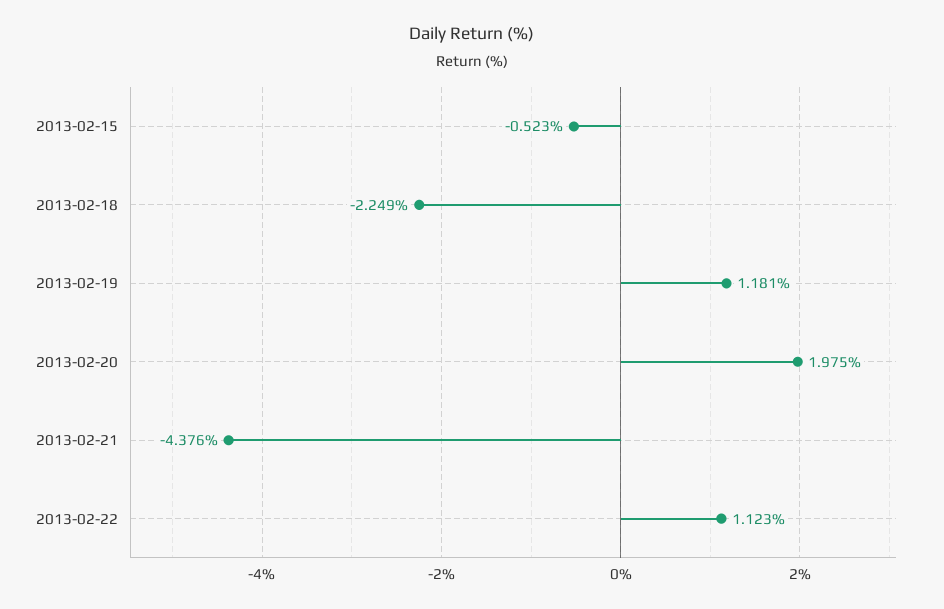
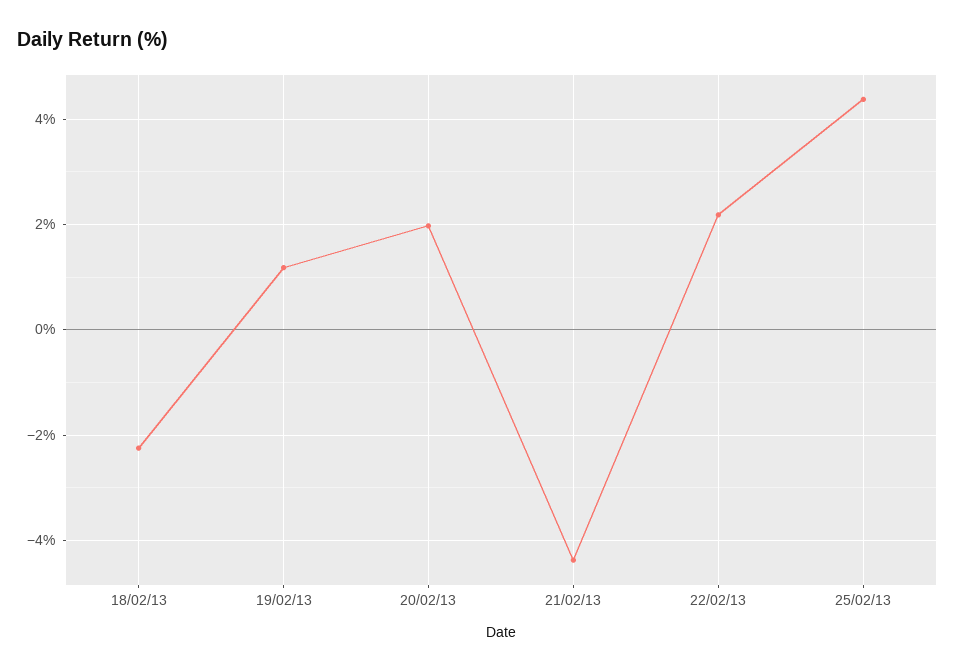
2013-02-15: -0.523 -> none
2013-02-22: 1.123 -> 2.2
25/02/13: none -> 4.4

